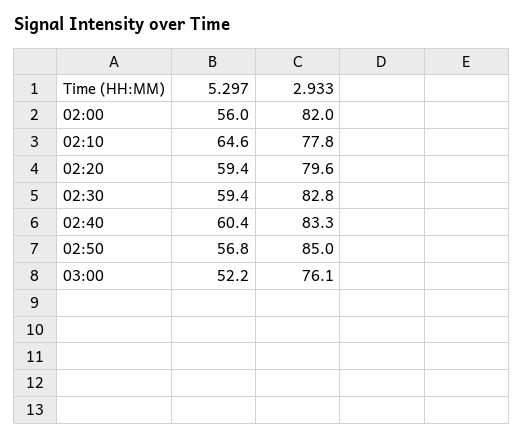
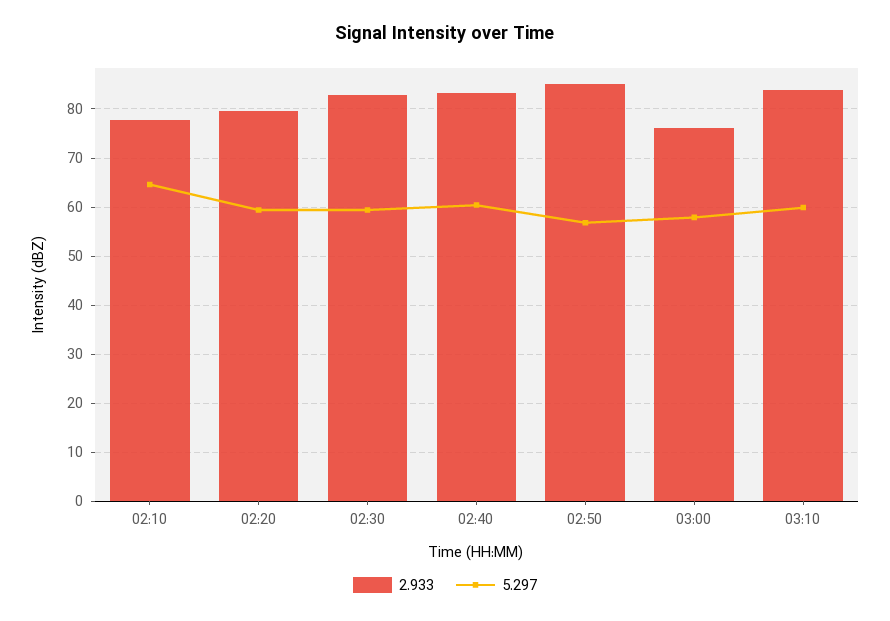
5.297, 02:00: 56 -> none
2.933, 02:00: 82 -> none
5.297, 03:00: 52.2 -> 58
2.933, 03:10: none -> 84
5.297, 03:10: none -> 60

